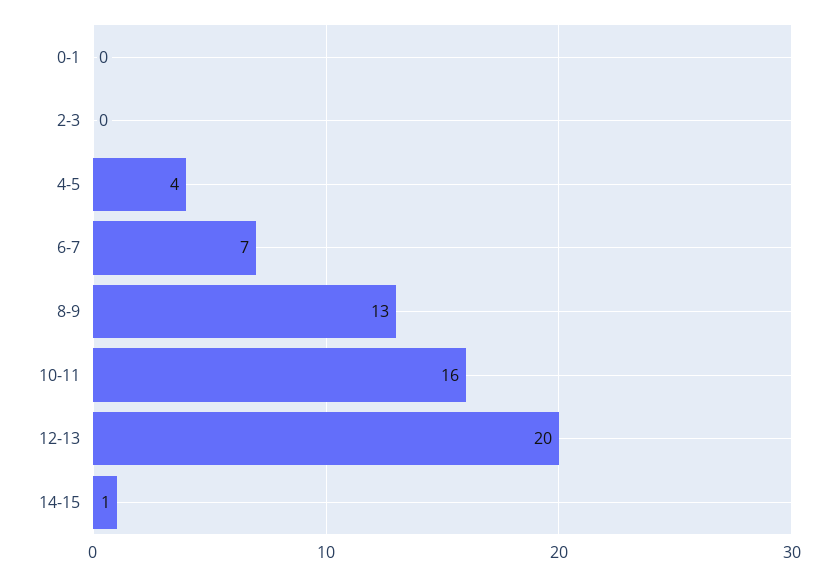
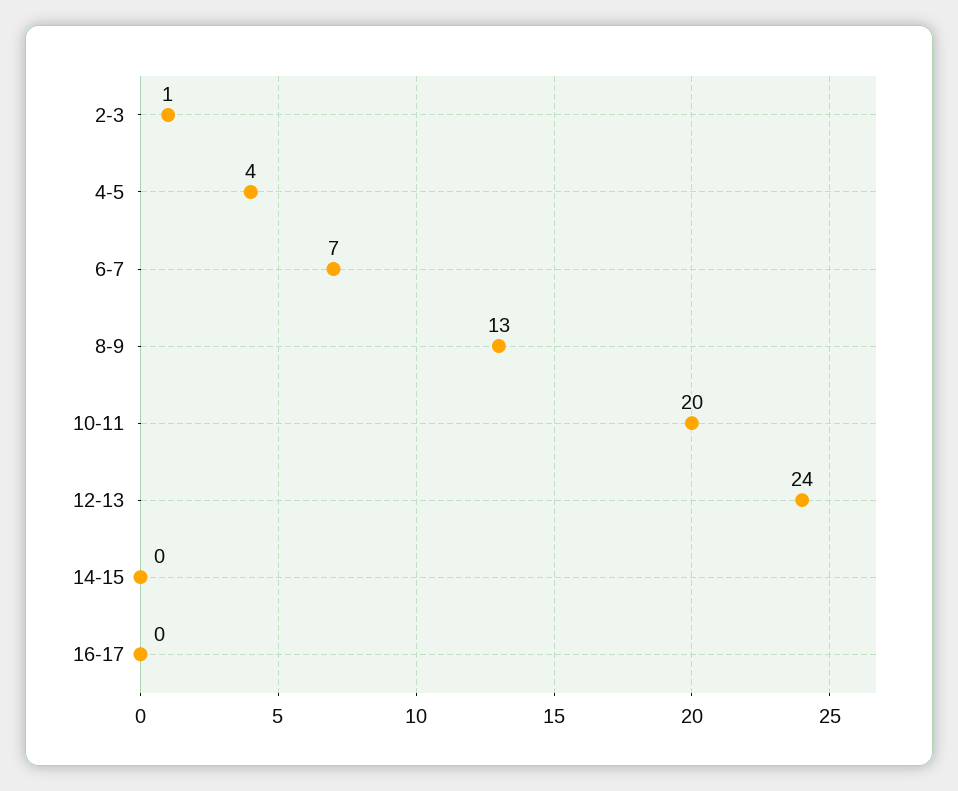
0-1: 0 -> none
2-3: 0 -> 1
10-11: 16 -> 20
12-13: 20 -> 24
14-15: 1 -> 0
16-17: none -> 0

